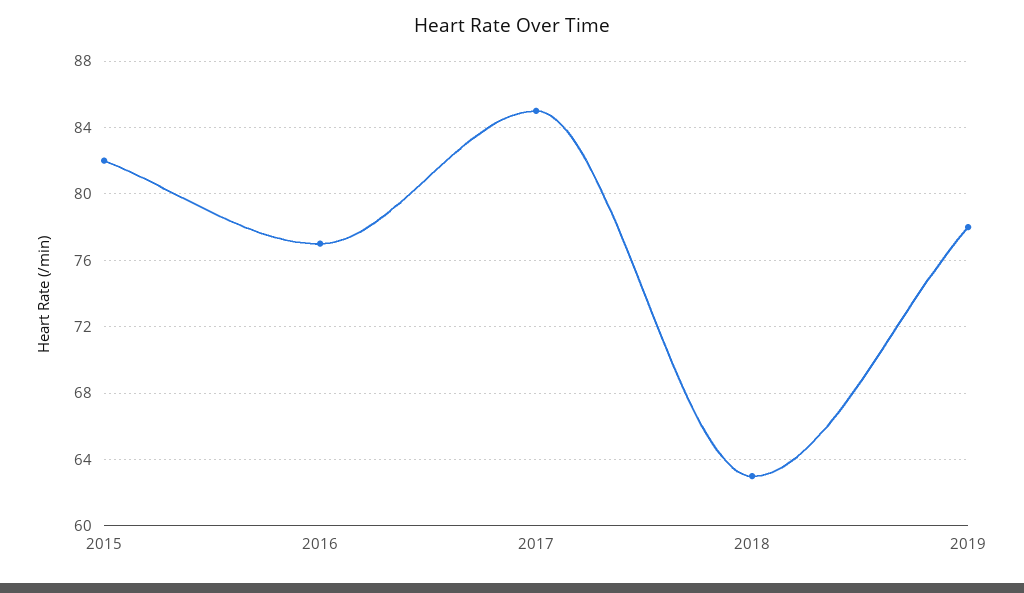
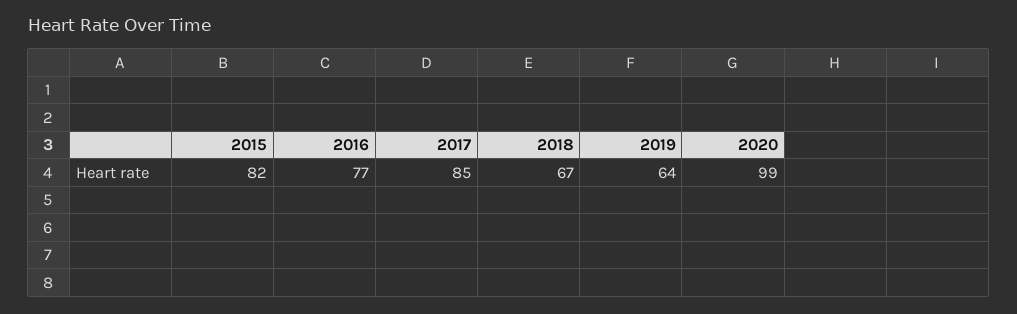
2018: 63 -> 67
2019: 78 -> 64
2020: none -> 99

